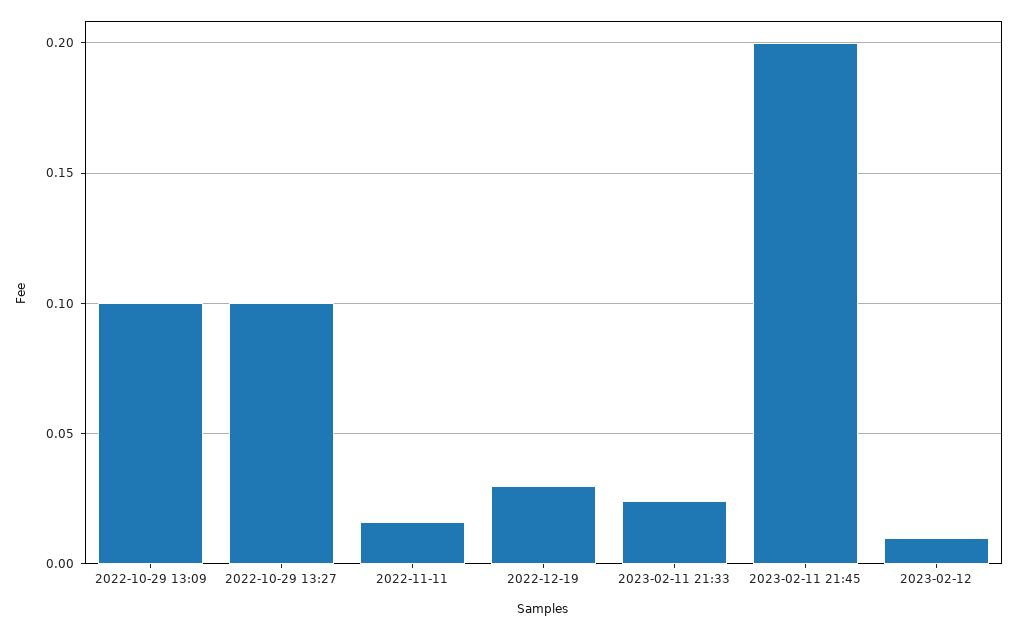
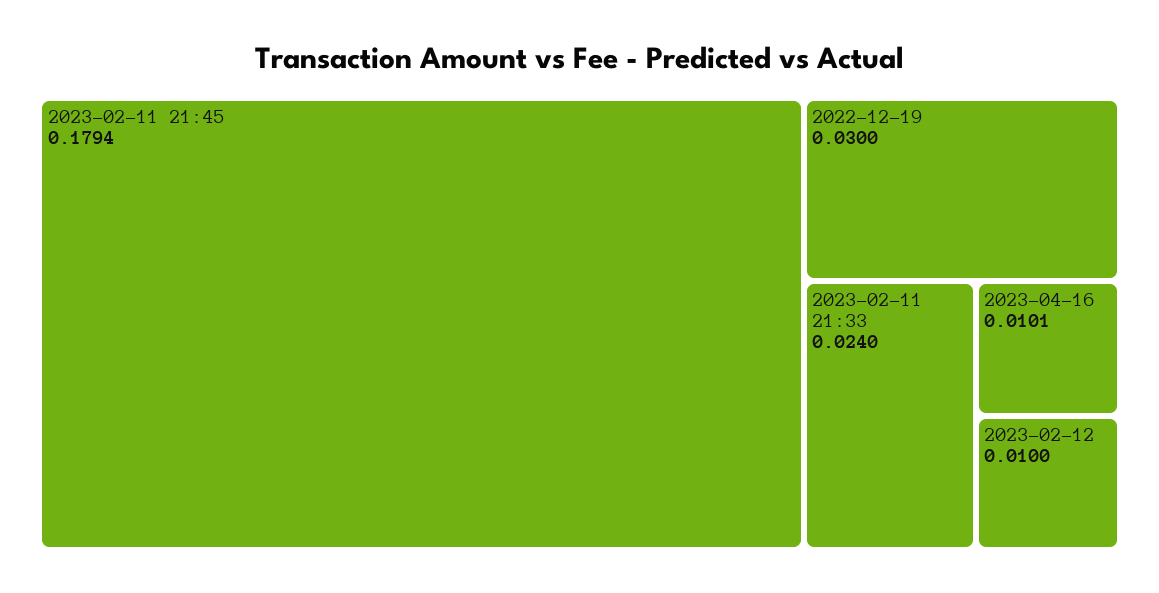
2022-10-29 13:09: 0.1 -> none
2022-10-29 13:27: 0.1 -> none
2022-11-11: 0.015 -> none
2023-02-11 21:45: 0.2 -> 0.1794
2023-04-16: none -> 0.0101

